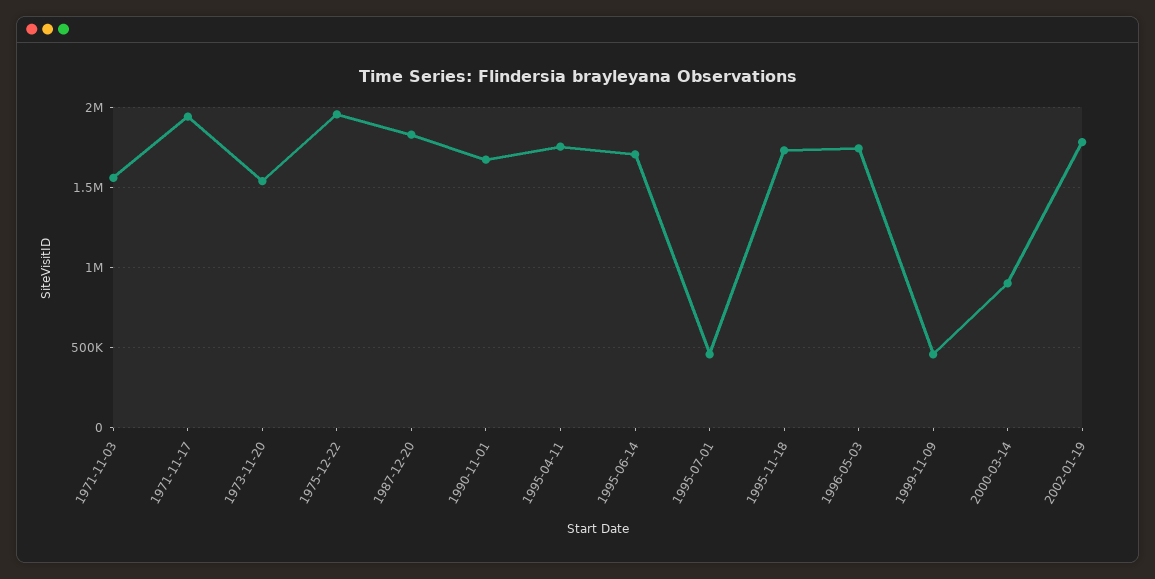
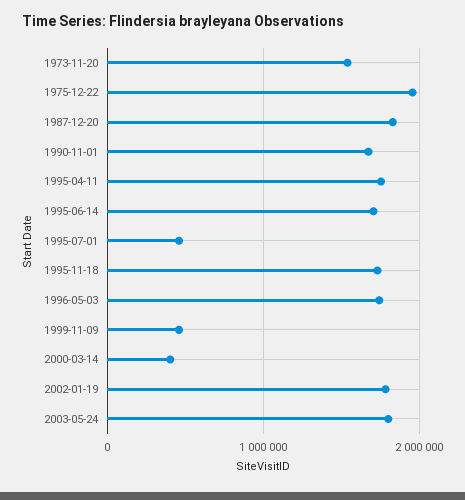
1971-11-03: 1550000 -> none
1971-11-17: 1950000 -> none
2000-03-14: 900000 -> 400000
2003-05-24: none -> 1800000

